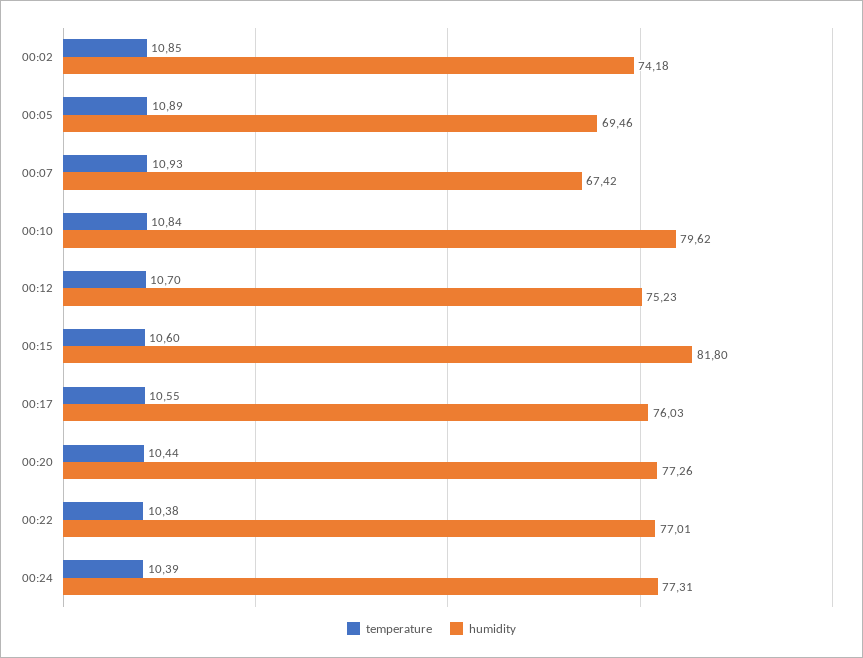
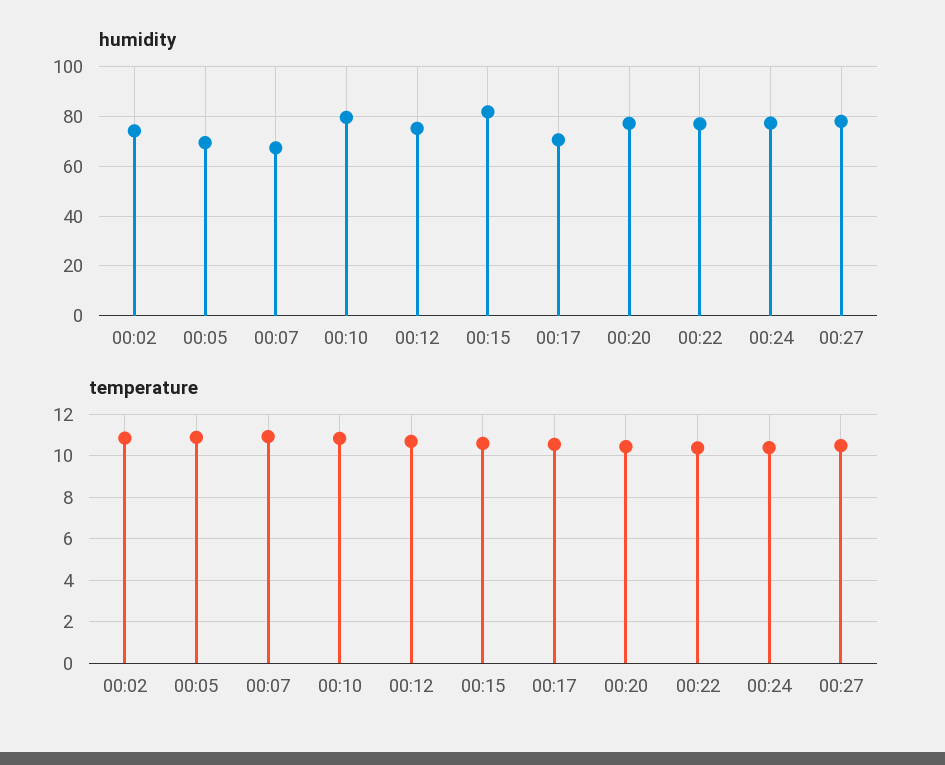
humidity, 00:17: 76.03 -> 70
humidity, 00:27: none -> 77.5
temperature, 00:27: none -> 10.5

